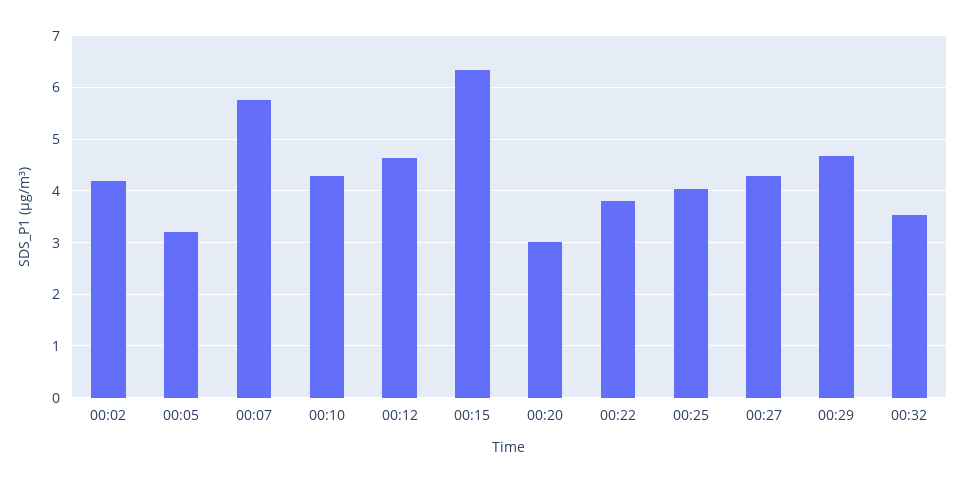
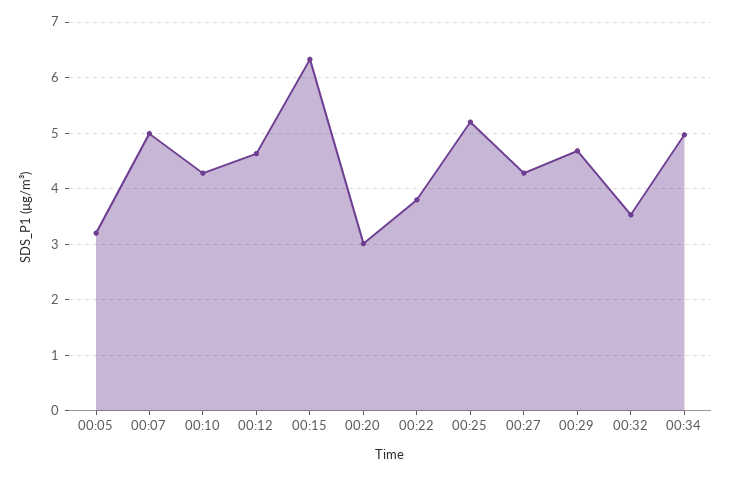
00:02: 4.2 -> none
00:07: 5.8 -> 5
00:25: 4 -> 5.2
00:34: none -> 5

